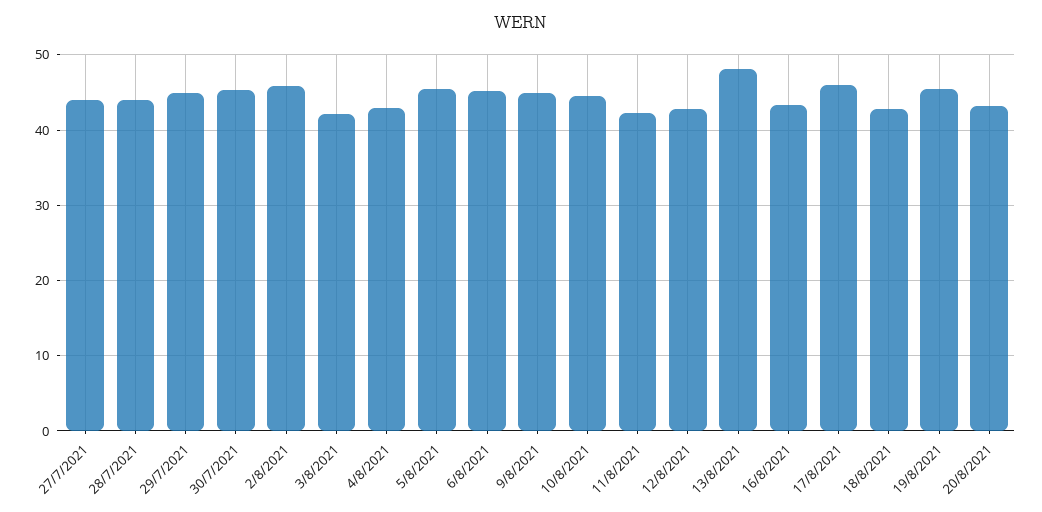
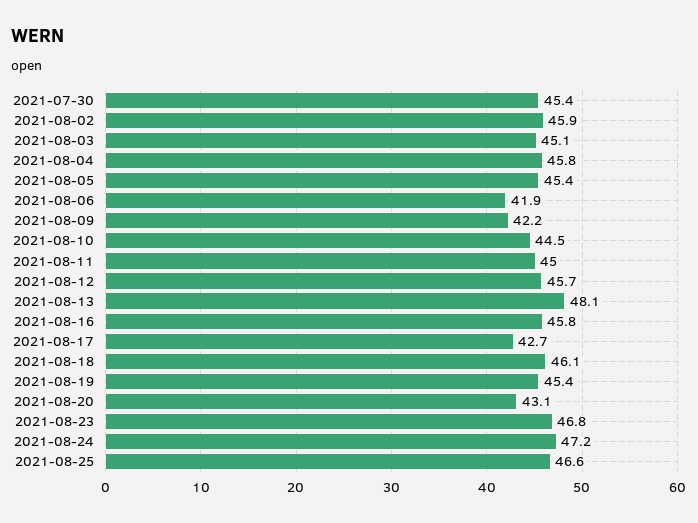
27/7/2021: 44 -> none
28/7/2021: 44 -> none
29/7/2021: 45 -> none
3/8/2021: 42 -> 45.1
4/8/2021: 43 -> 45.8
6/8/2021: 45 -> 41.9
9/8/2021: 45 -> 42.2
11/8/2021: 42 -> 45
12/8/2021: 43 -> 45.7
16/8/2021: 43 -> 45.8
17/8/2021: 46 -> 42.7
18/8/2021: 43 -> 46.1
2021-08-23: none -> 46.8
2021-08-24: none -> 47.2
2021-08-25: none -> 46.6

